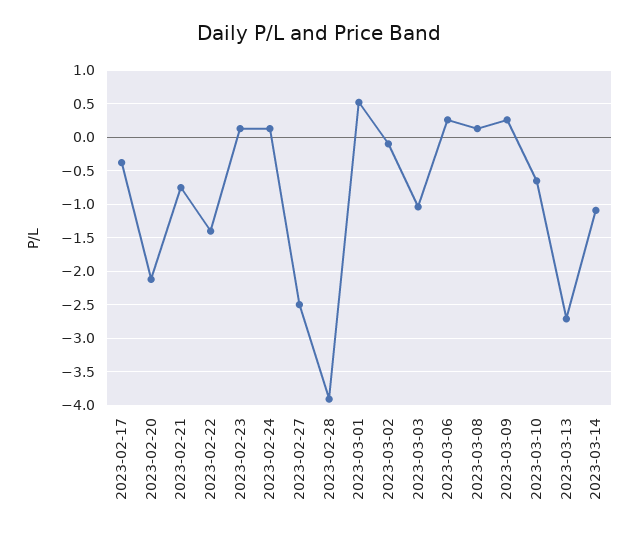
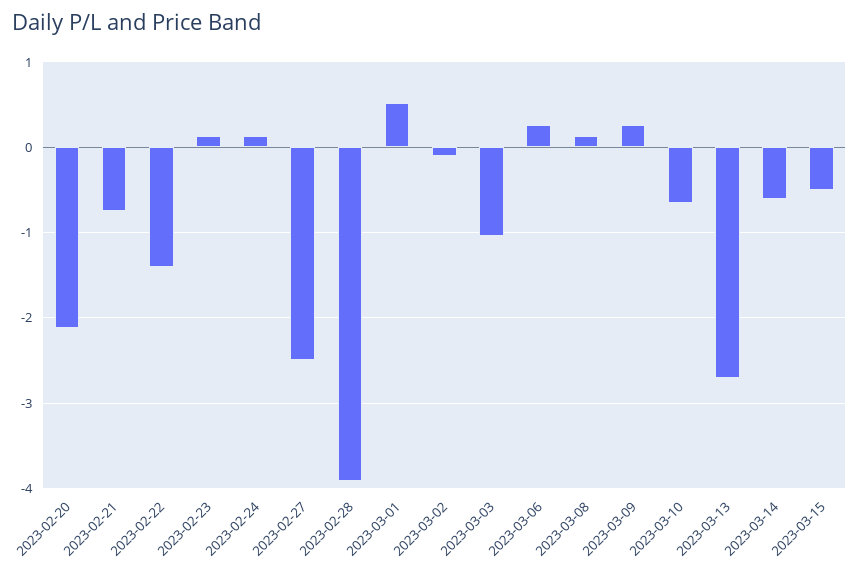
2023-02-17: -0.4 -> none
2023-03-14: -1.1 -> -0.6
2023-03-15: none -> -0.5

